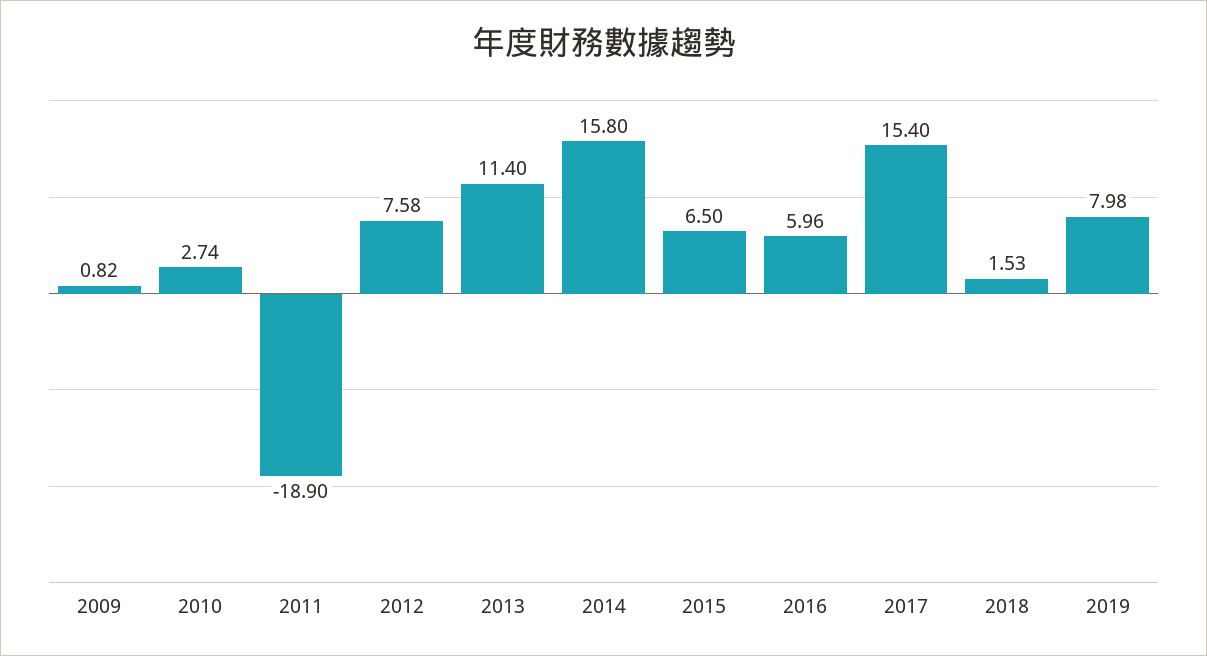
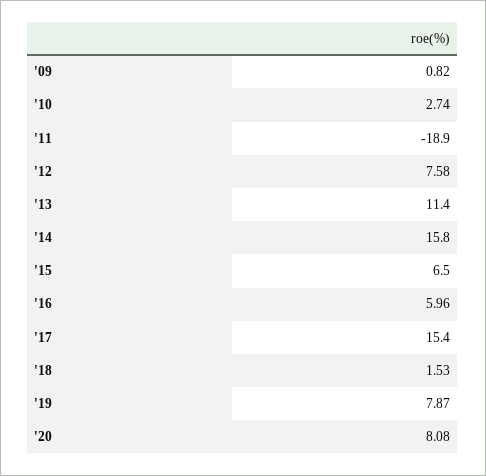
2019: 7.98 -> 7.87
'20: none -> 8.08

